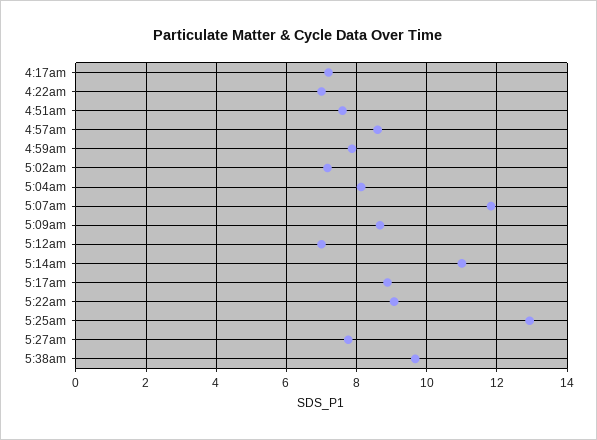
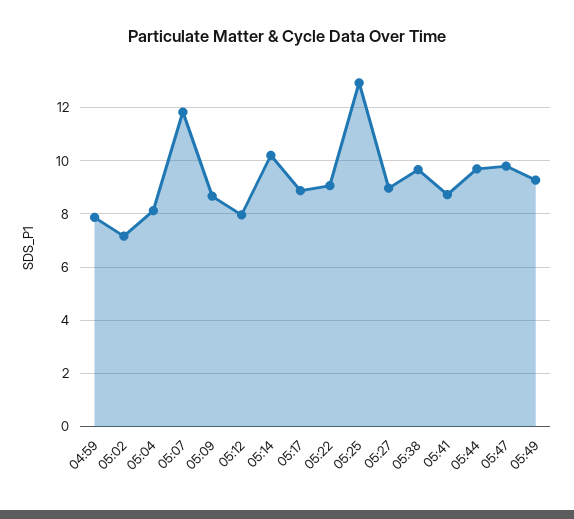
4:17am: 7.2 -> none
4:22am: 7 -> none
4:51am: 7.6 -> none
4:57am: 8.6 -> none
5:12am: 7 -> 8
5:14am: 11 -> 10.25
5:27am: 7.8 -> 9
05:41: none -> 8.75
05:44: none -> 9.75
05:47: none -> 9.75
05:49: none -> 9.25

